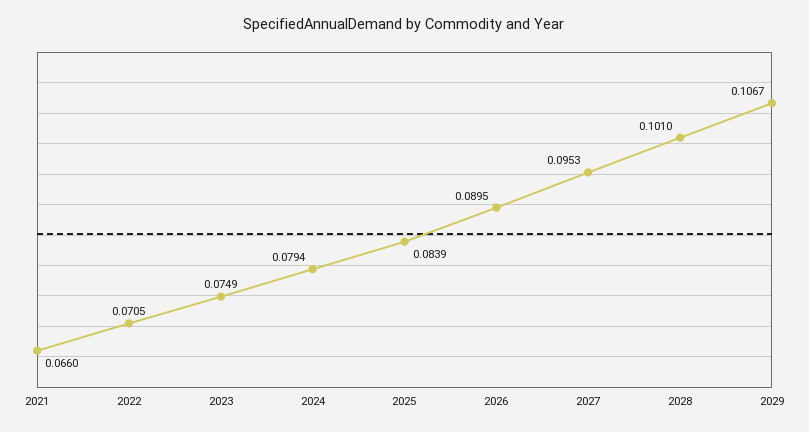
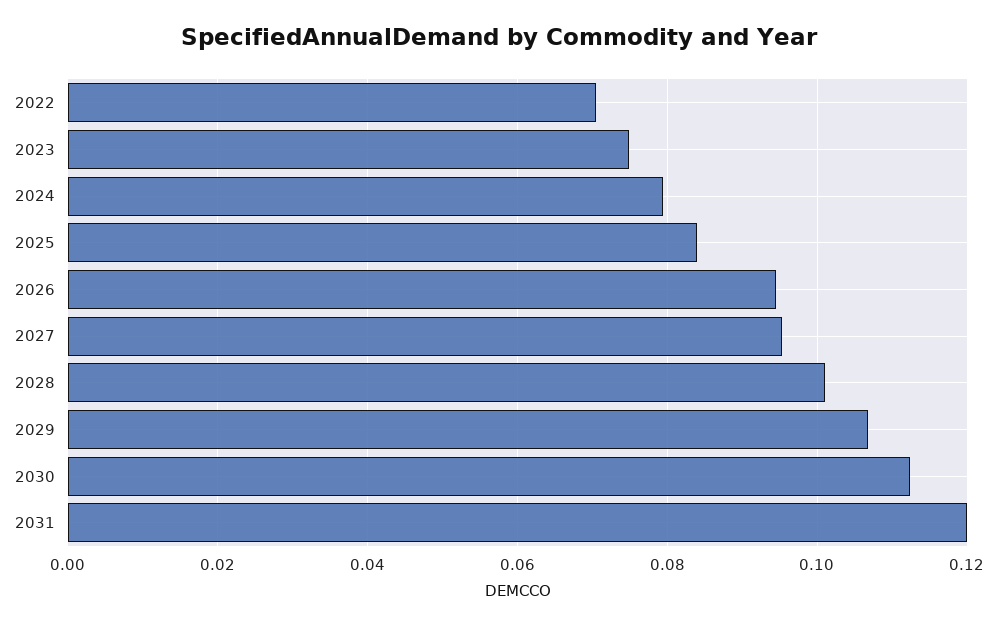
2021: 0.066 -> none
2026: 0.0895 -> 0.094
2030: none -> 0.112
2031: none -> 0.12

